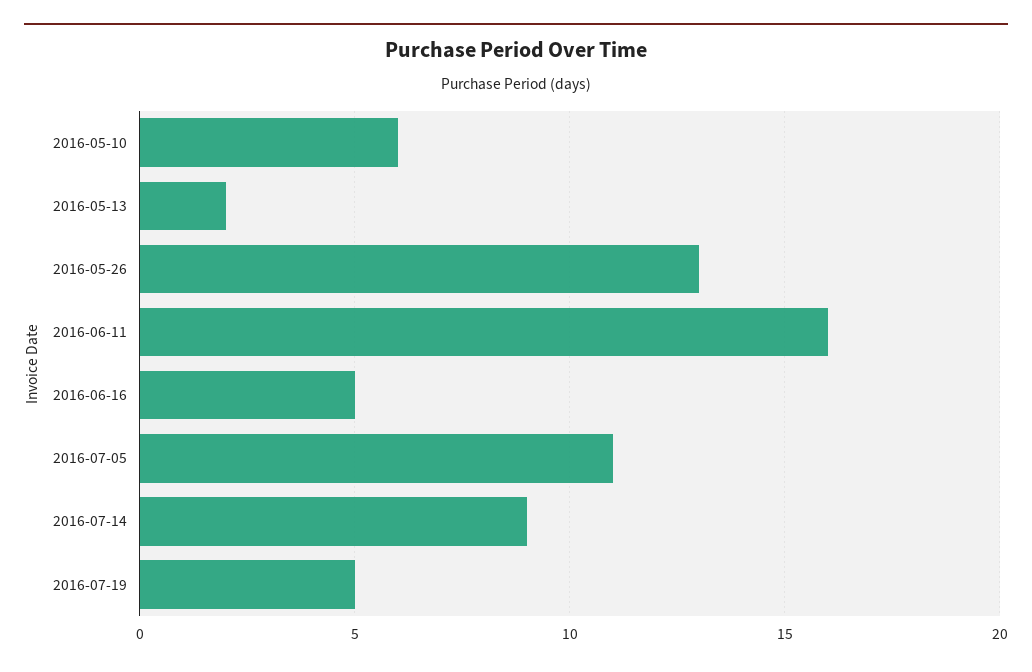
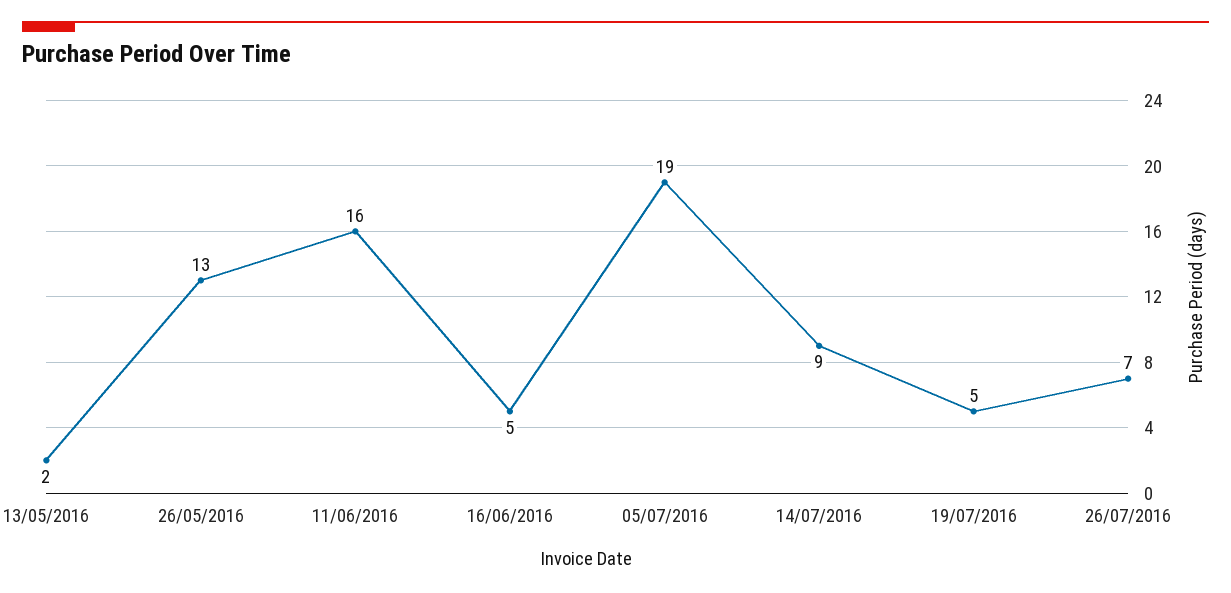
2016-05-10: 6 -> none
2016-07-05: 11 -> 19
26/07/2016: none -> 7

